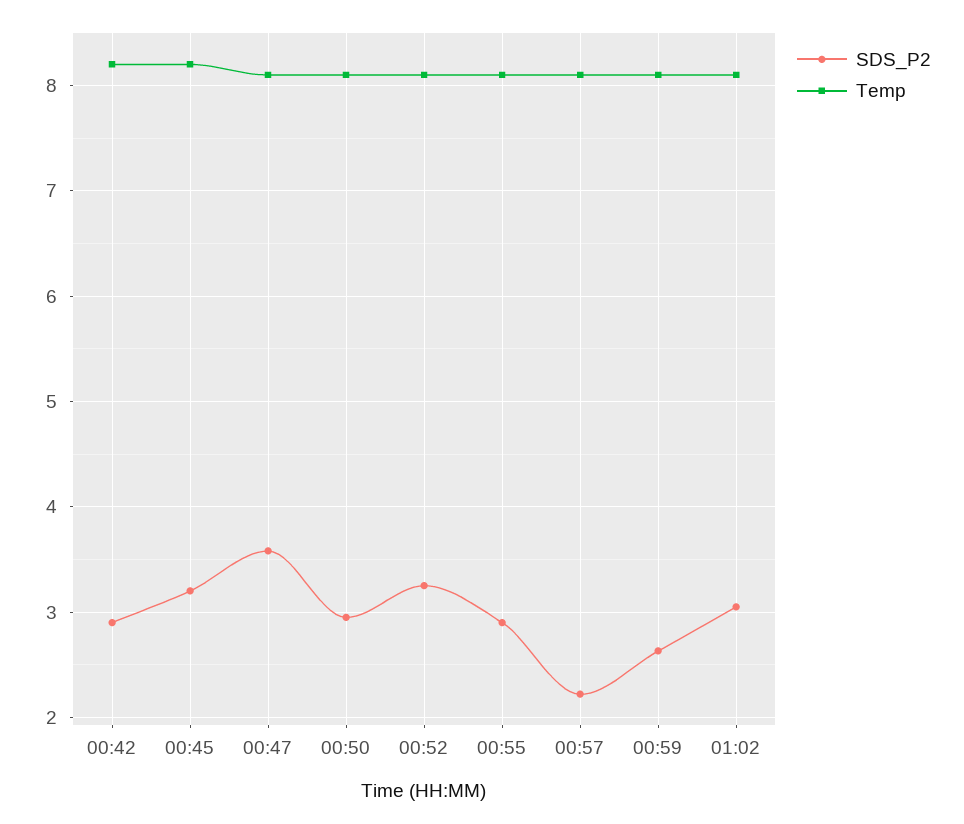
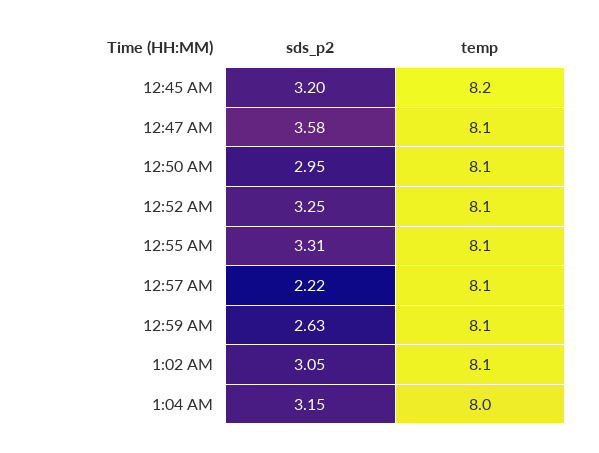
SDS_P2, 00:42: 2.9 -> none
Temp, 00:42: 8.2 -> none
SDS_P2, 00:55: 2.9 -> 3.31
SDS_P2, 1:04 AM: none -> 3.15
Temp, 1:04 AM: none -> 8

